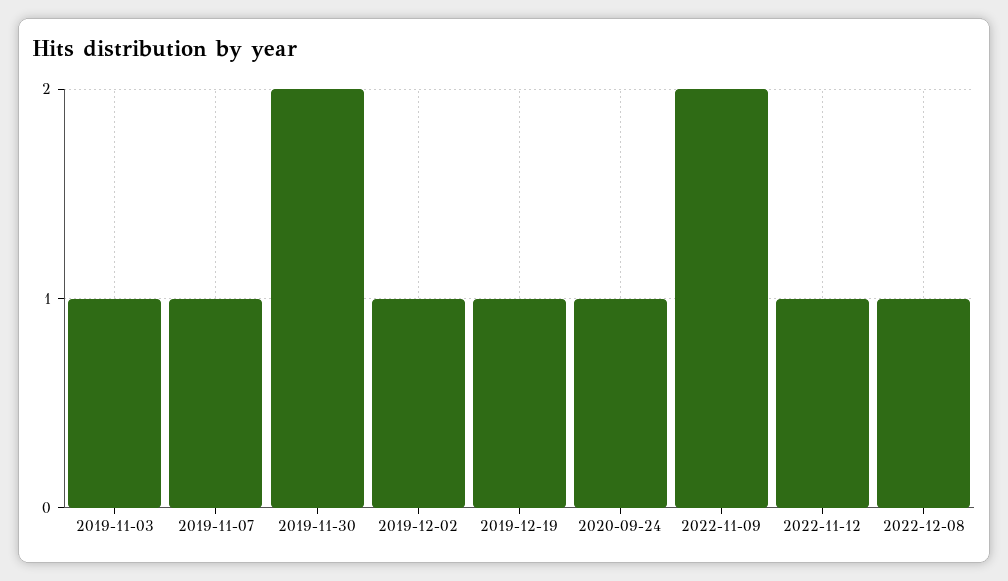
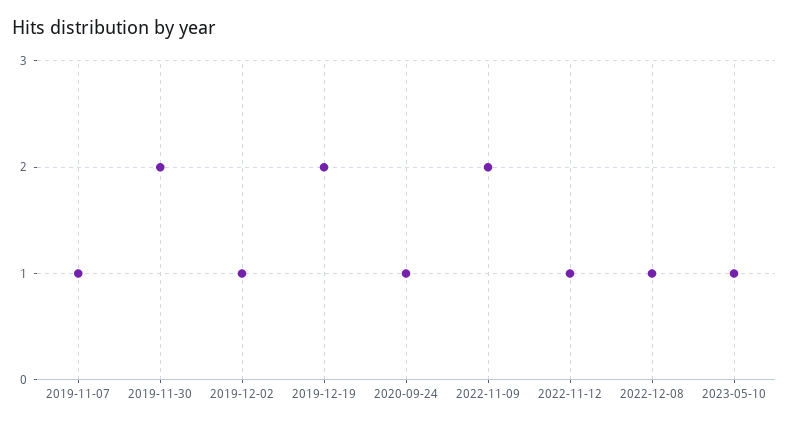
2019-11-03: 1 -> none
2019-12-19: 1 -> 2
2023-05-10: none -> 1

